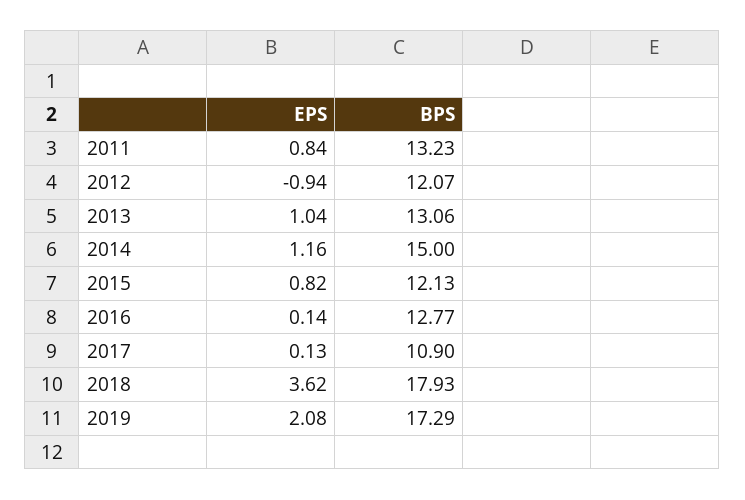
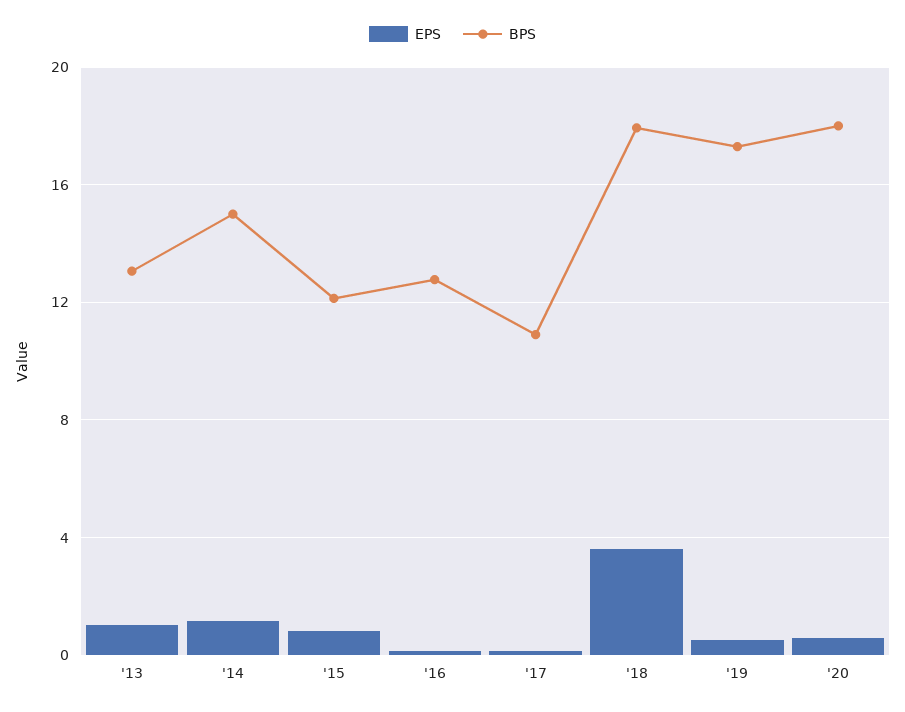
EPS, 2011: 0.84 -> none
BPS, 2011: 13.23 -> none
EPS, 2012: -0.94 -> none
BPS, 2012: 12.07 -> none
EPS, 2019: 2.08 -> 0.5
EPS, '20: none -> 0.5
BPS, '20: none -> 18

